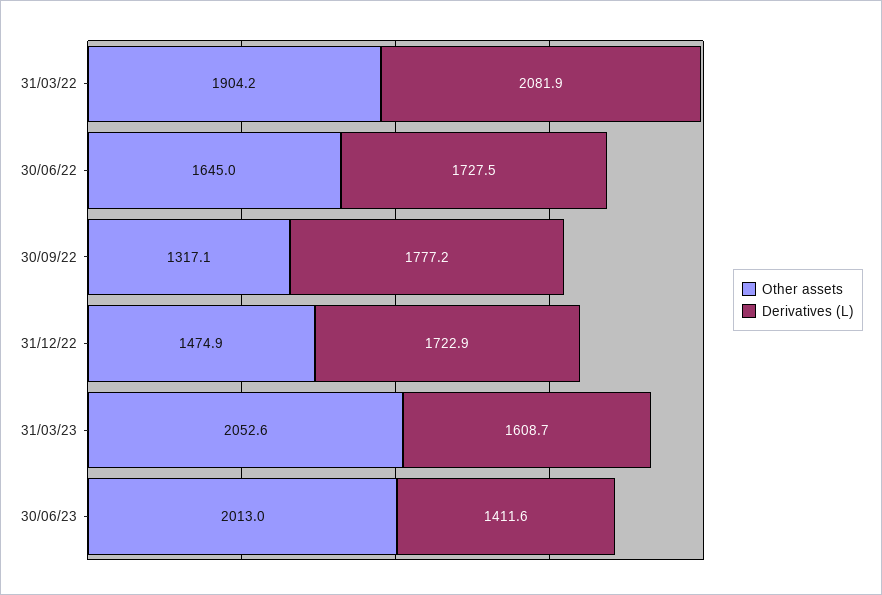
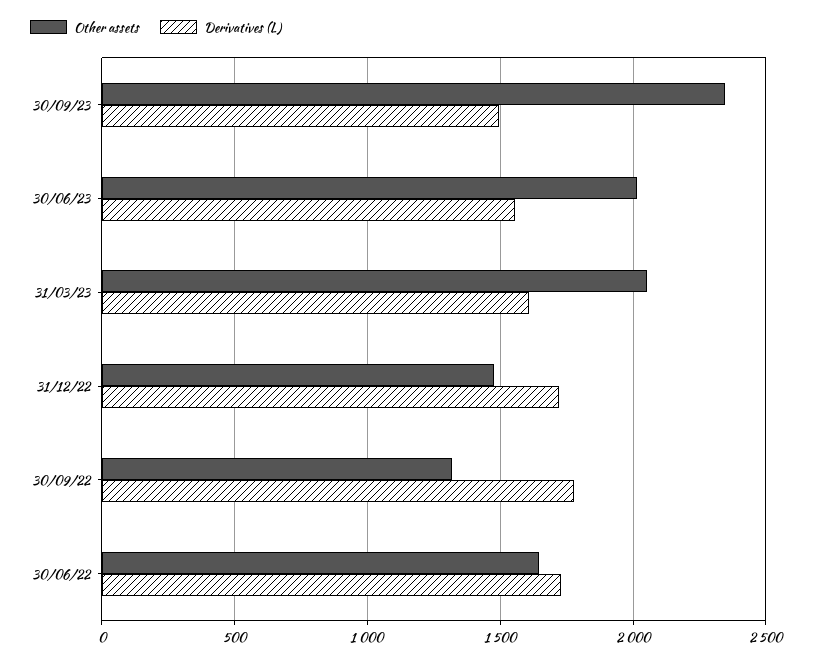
Other assets, 31/03/22: 1904.2 -> none
Derivatives (L), 31/03/22: 2081.9 -> none
Derivatives (L), 30/06/23: 1411.6 -> 1550
Other assets, 30/09/23: none -> 2350
Derivatives (L), 30/09/23: none -> 1500

